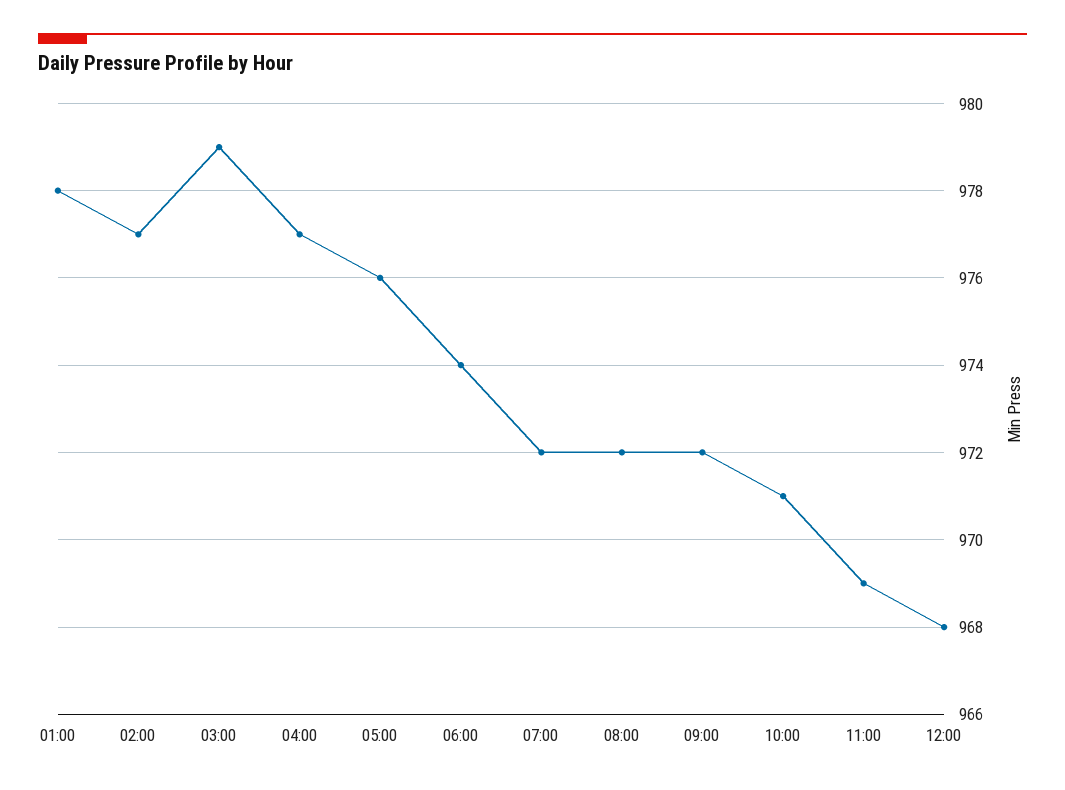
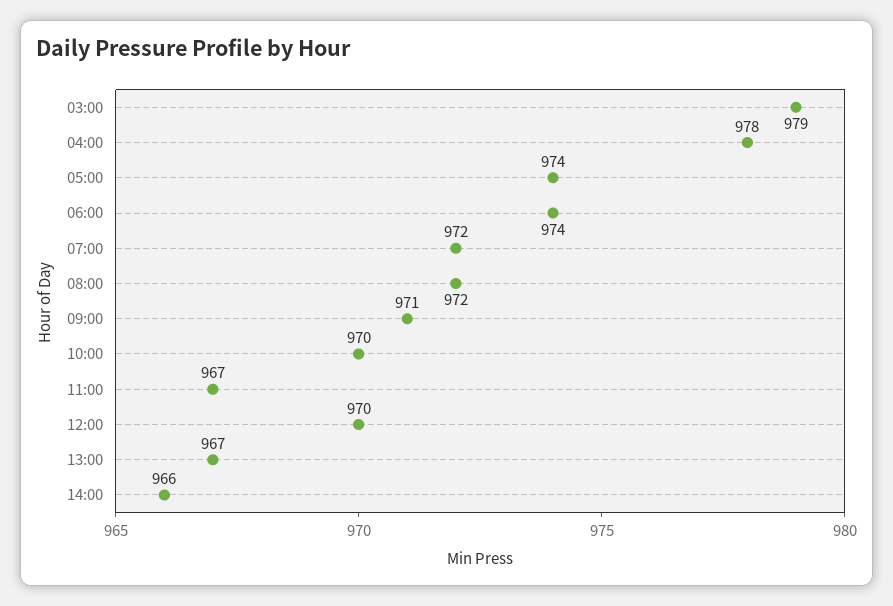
01:00: 978 -> none
02:00: 977 -> none
04:00: 977 -> 978
05:00: 976 -> 974
09:00: 972 -> 971
10:00: 971 -> 970
11:00: 969 -> 967
12:00: 968 -> 970
13:00: none -> 967
14:00: none -> 966

